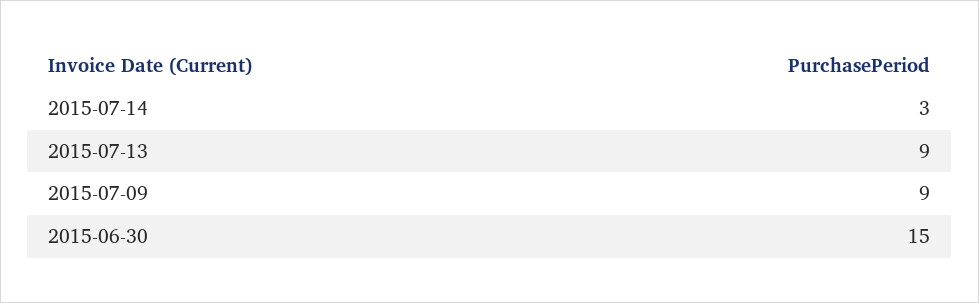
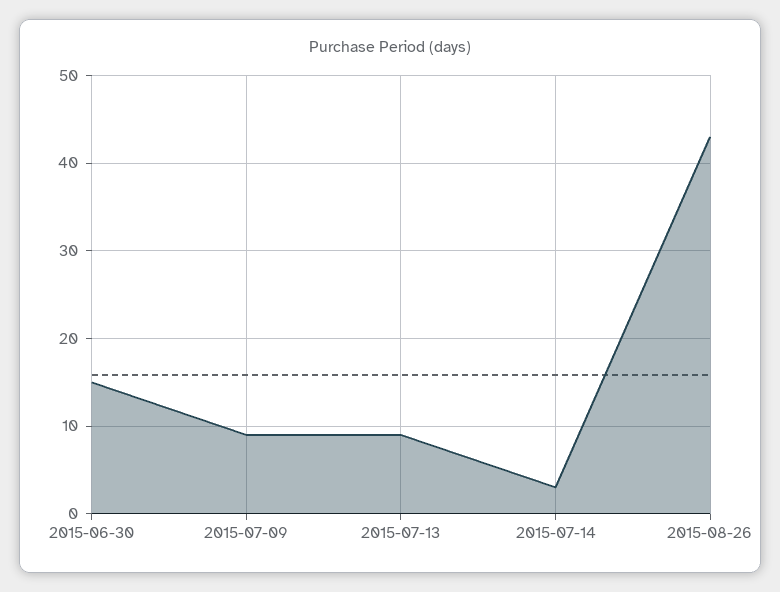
2015-08-26: none -> 43

